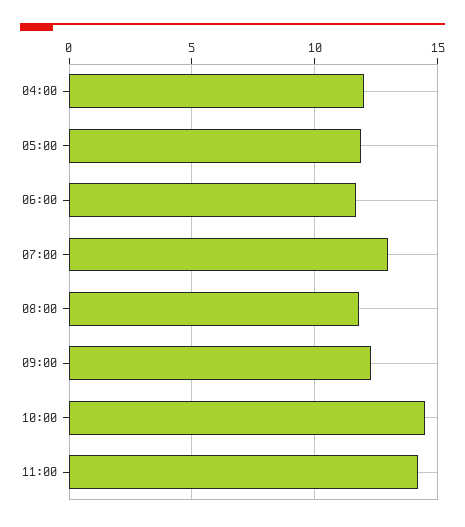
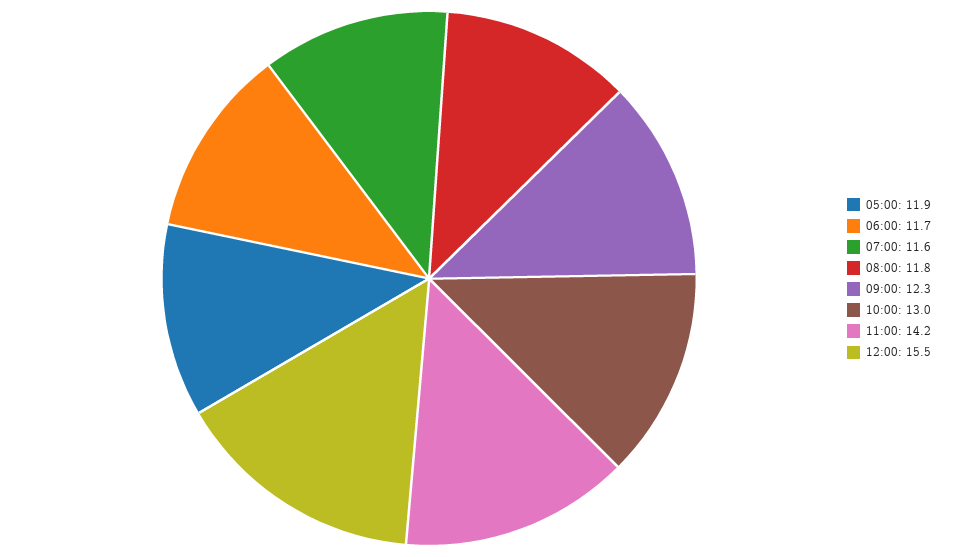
04:00: 12 -> none
07:00: 13 -> 11.6
10:00: 14.5 -> 13
12:00: none -> 15.5

